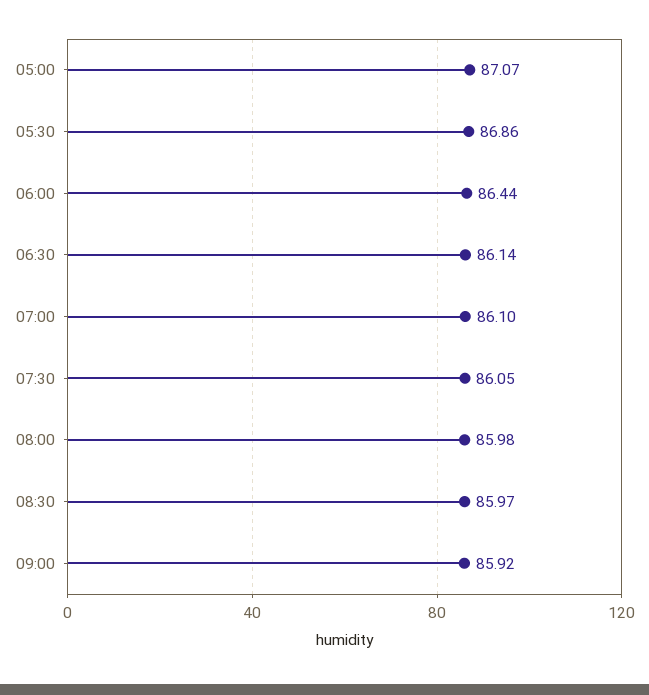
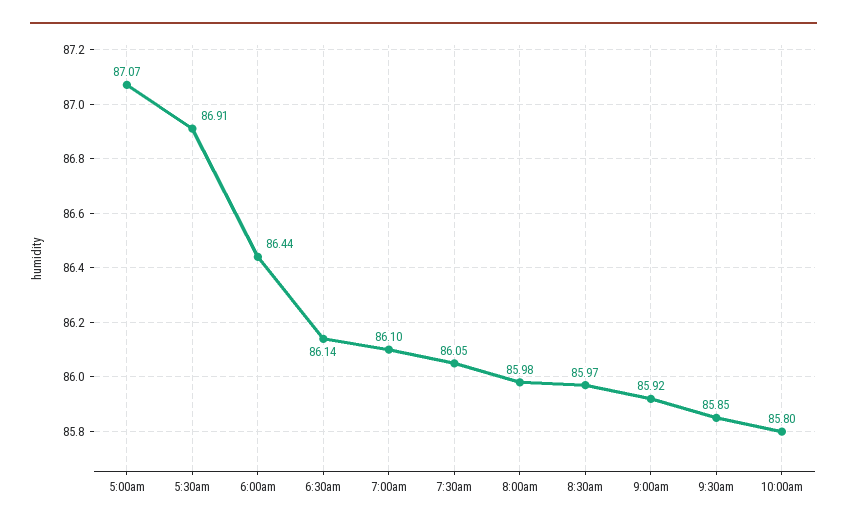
05:30: 86.86 -> 86.91
9:30am: none -> 85.85
10:00am: none -> 85.8

